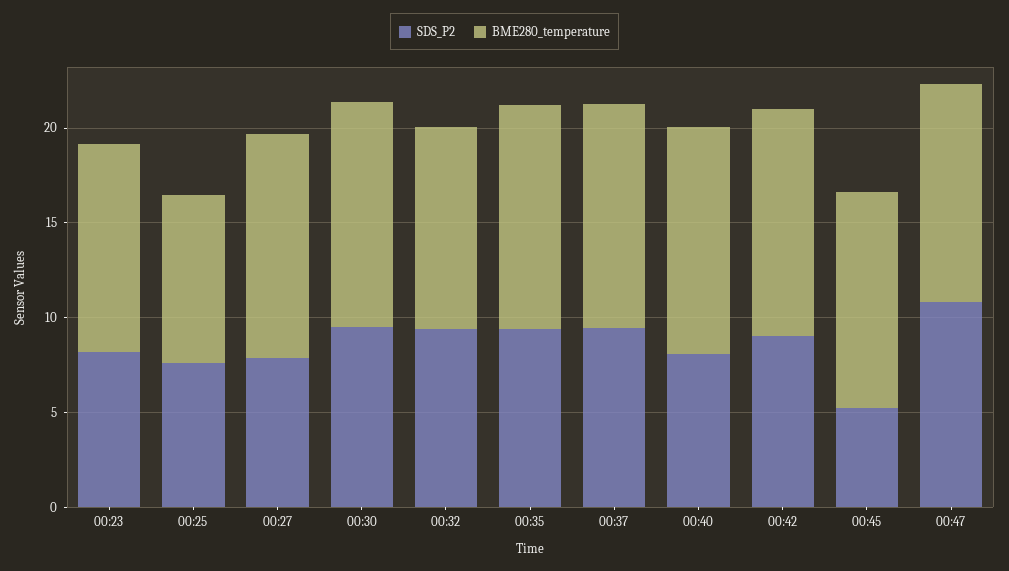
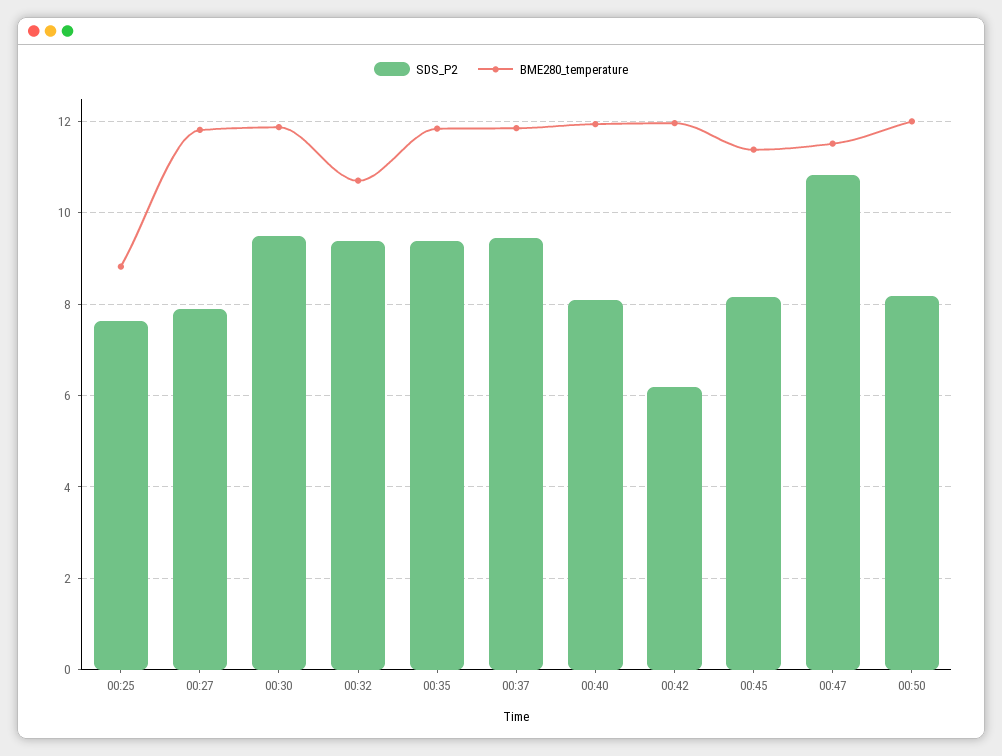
SDS_P2, 00:23: 8 -> none
BME280_temperature, 00:23: 11 -> none
SDS_P2, 00:42: 9 -> 6.2
SDS_P2, 00:45: 5 -> 8.2
SDS_P2, 00:50: none -> 8.2
BME280_temperature, 00:50: none -> 12

